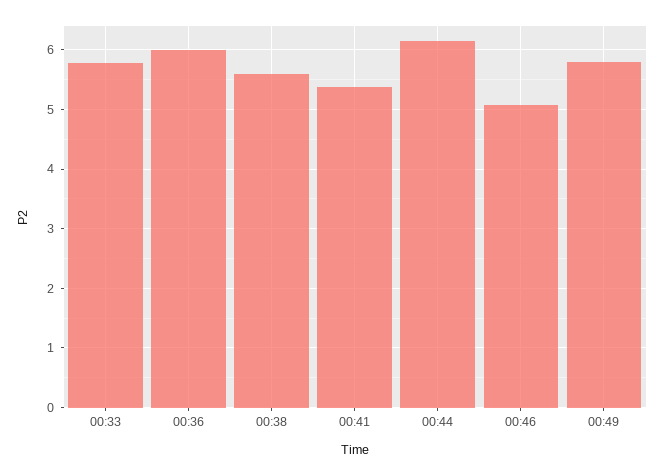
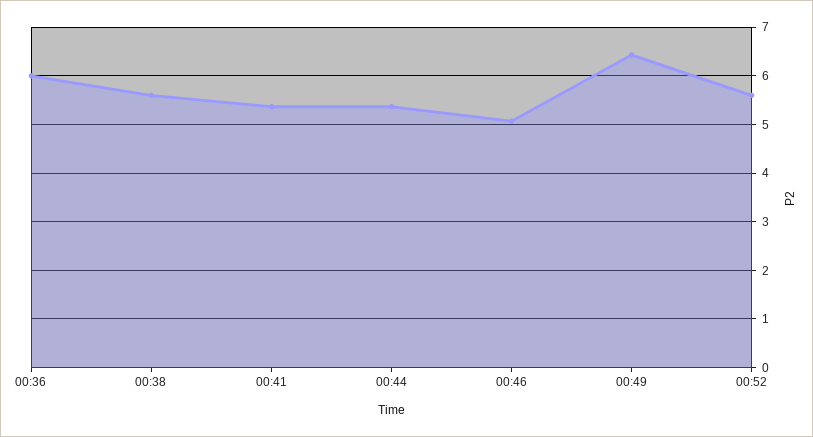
00:33: 5.8 -> none
00:44: 6.2 -> 5.4
00:49: 5.8 -> 6.4
00:52: none -> 5.6

